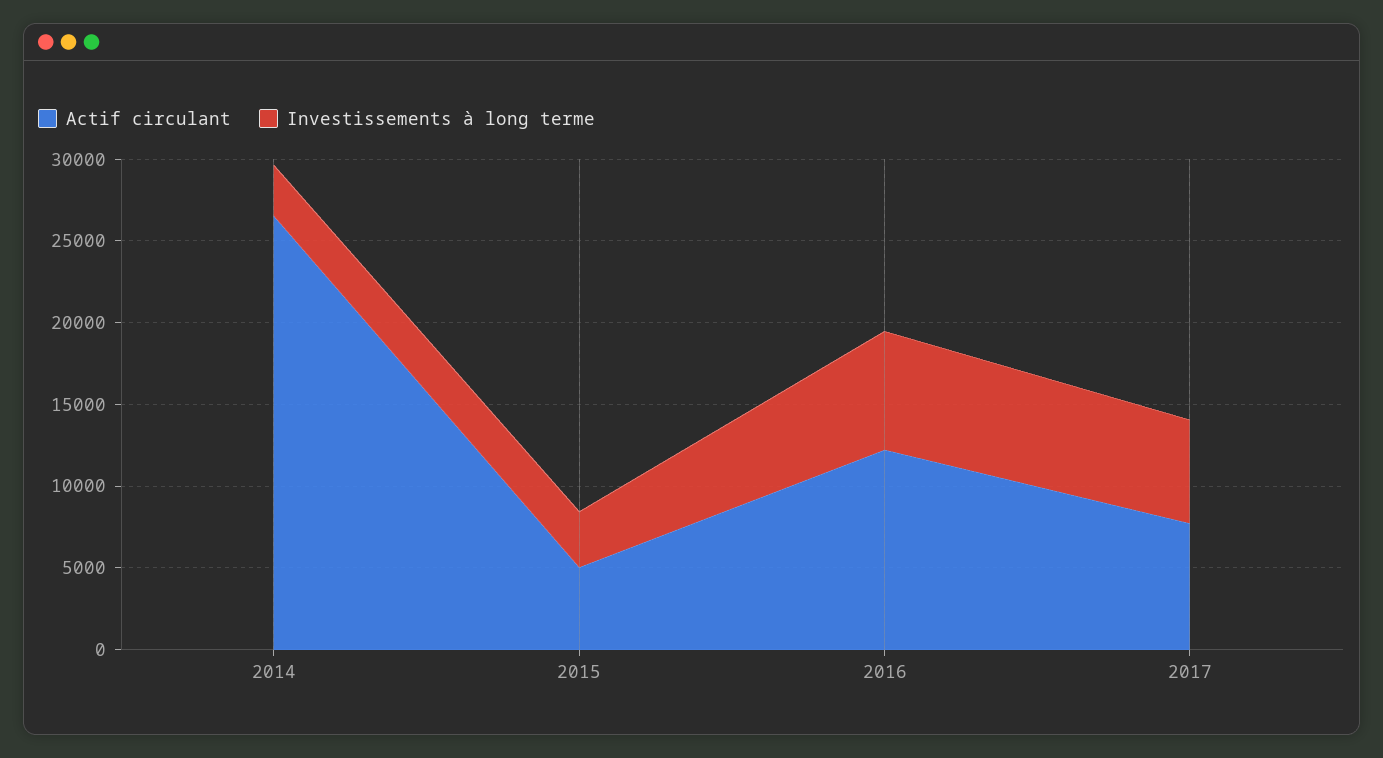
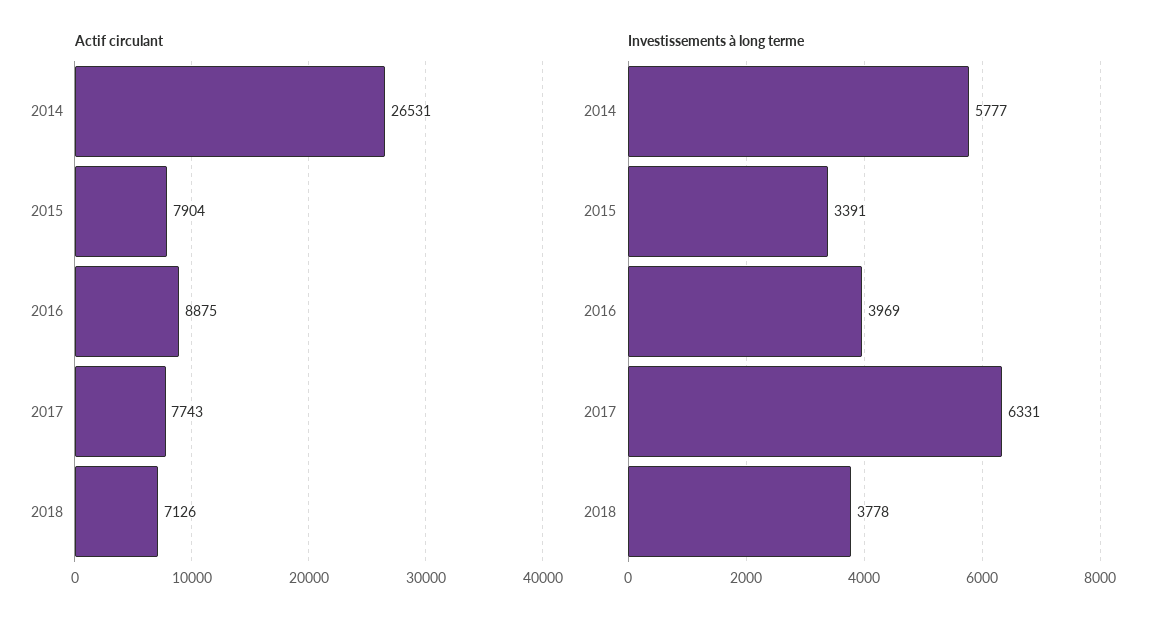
Investissements à long terme, 2014: 3000 -> 5777
Actif circulant, 2015: 5000 -> 7904
Actif circulant, 2016: 12000 -> 8875
Investissements à long terme, 2016: 7000 -> 3969
Actif circulant, 2018: none -> 7126
Investissements à long terme, 2018: none -> 3778

